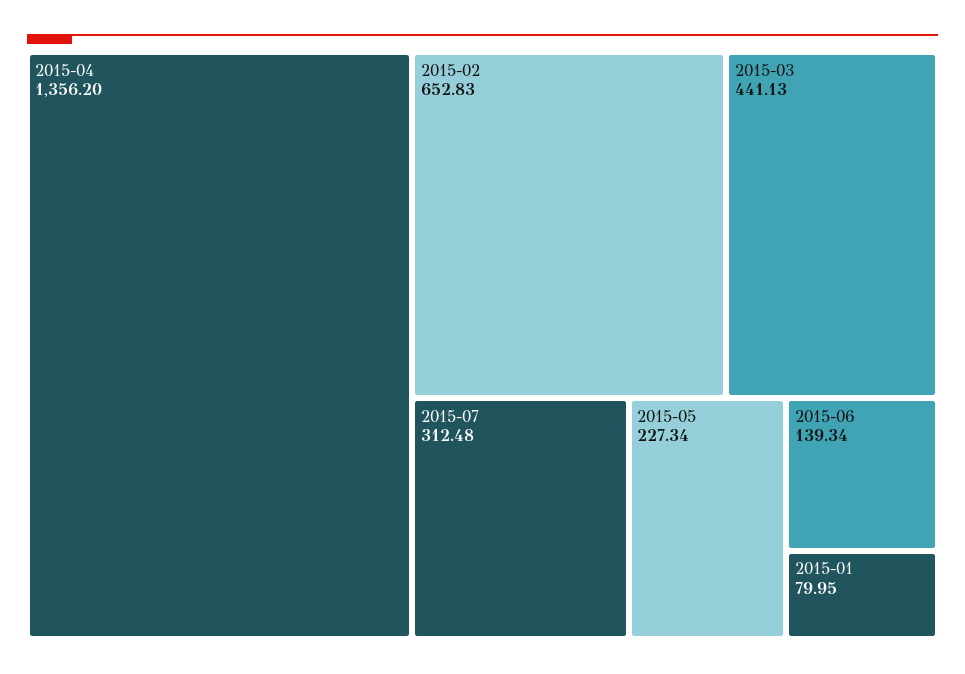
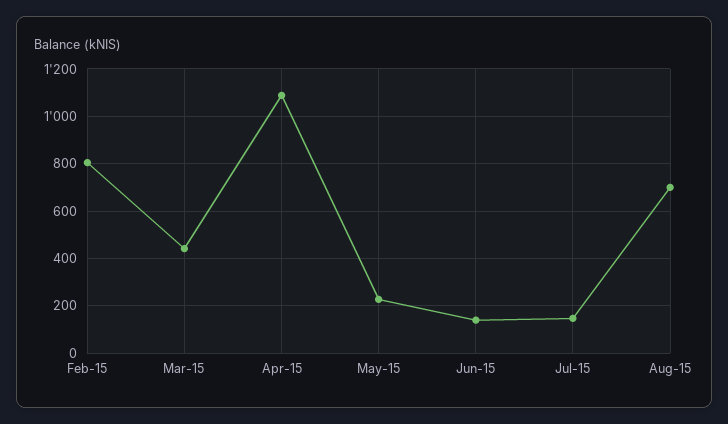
2015-04: 1356.2 -> 1100
2015-02: 652.83 -> 800
2015-07: 312.48 -> 150
2015-01: 79.95 -> none
Aug-15: none -> 700

